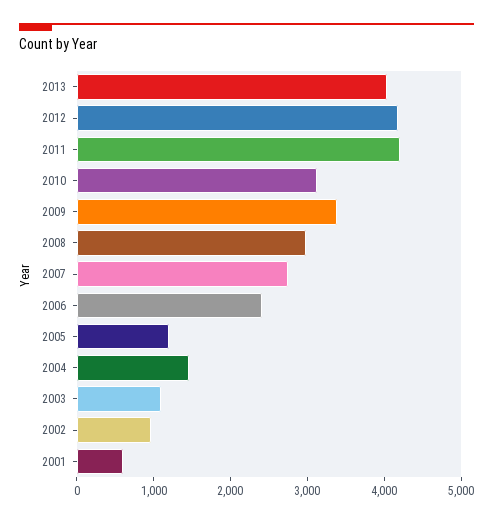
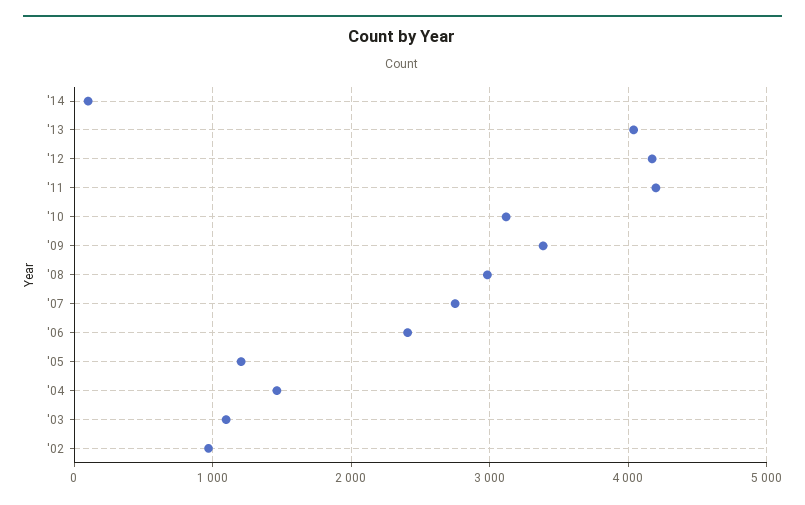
2001: 600 -> none
'14: none -> 100

